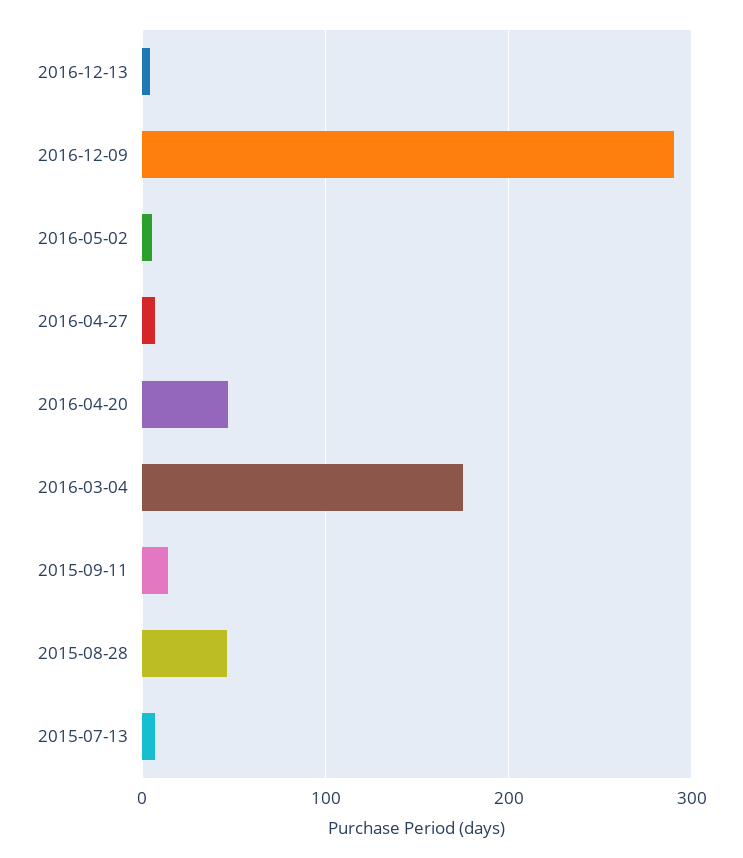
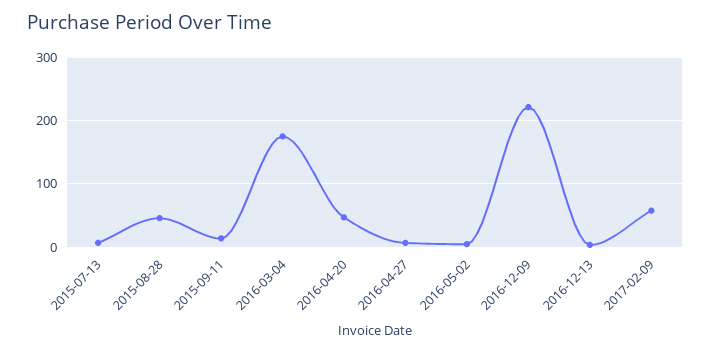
2016-12-09: 290 -> 220
2017-02-09: none -> 60

